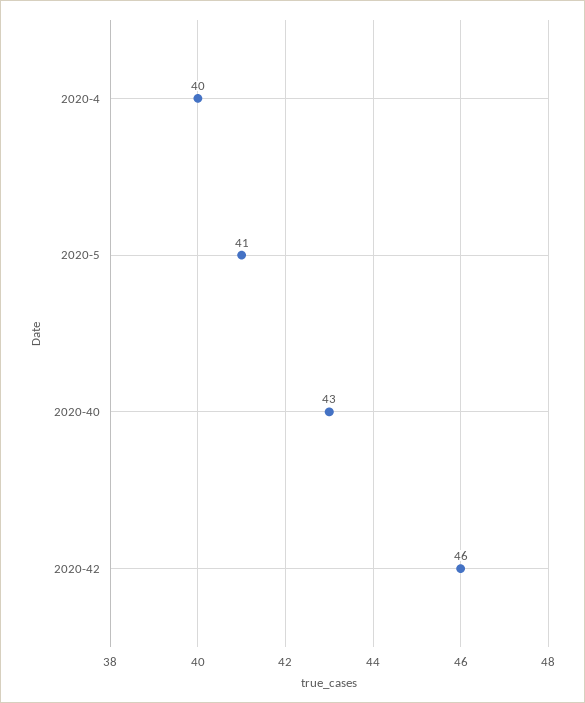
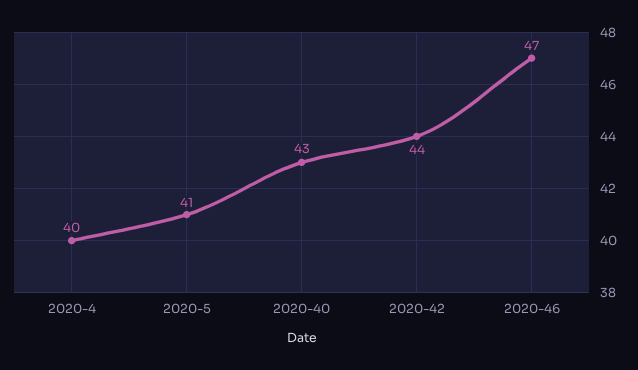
2020-42: 46 -> 44
2020-46: none -> 47

